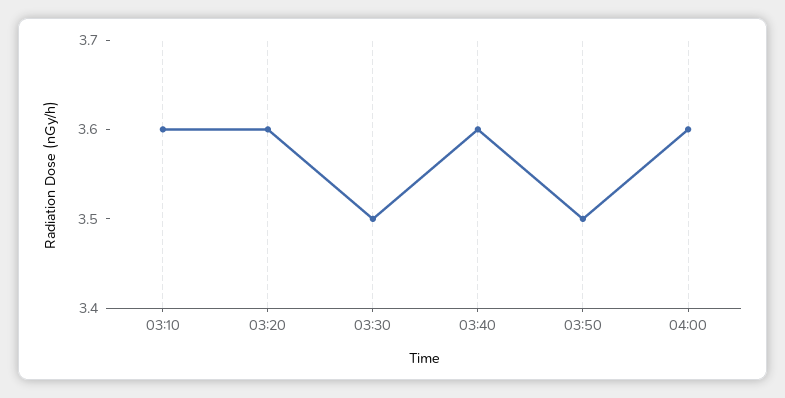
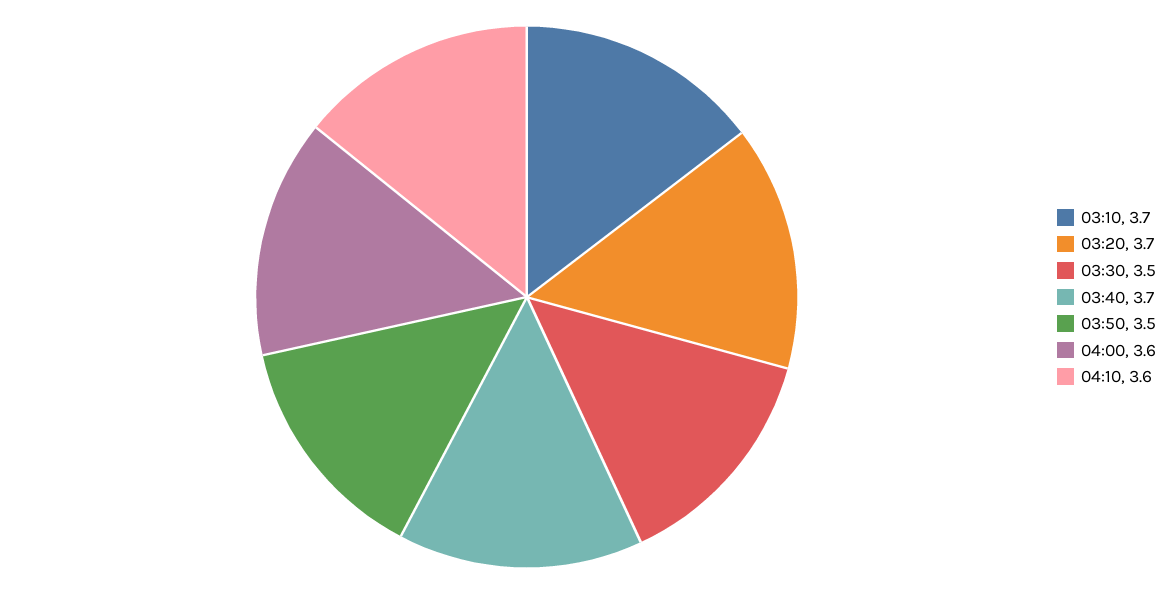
03:10: 3.6 -> 3.7
03:20: 3.6 -> 3.7
03:40: 3.6 -> 3.7
04:10: none -> 3.6

